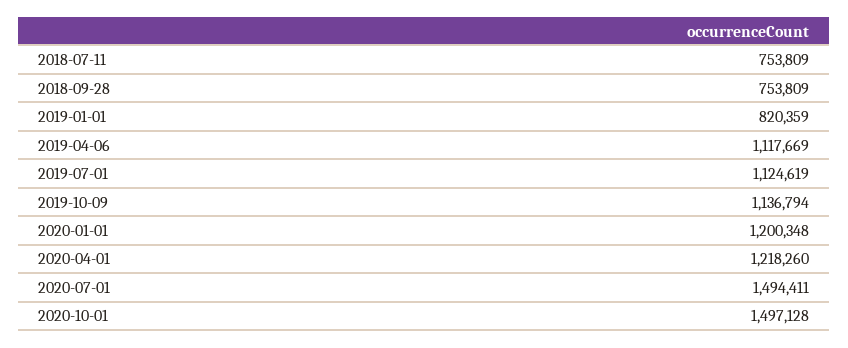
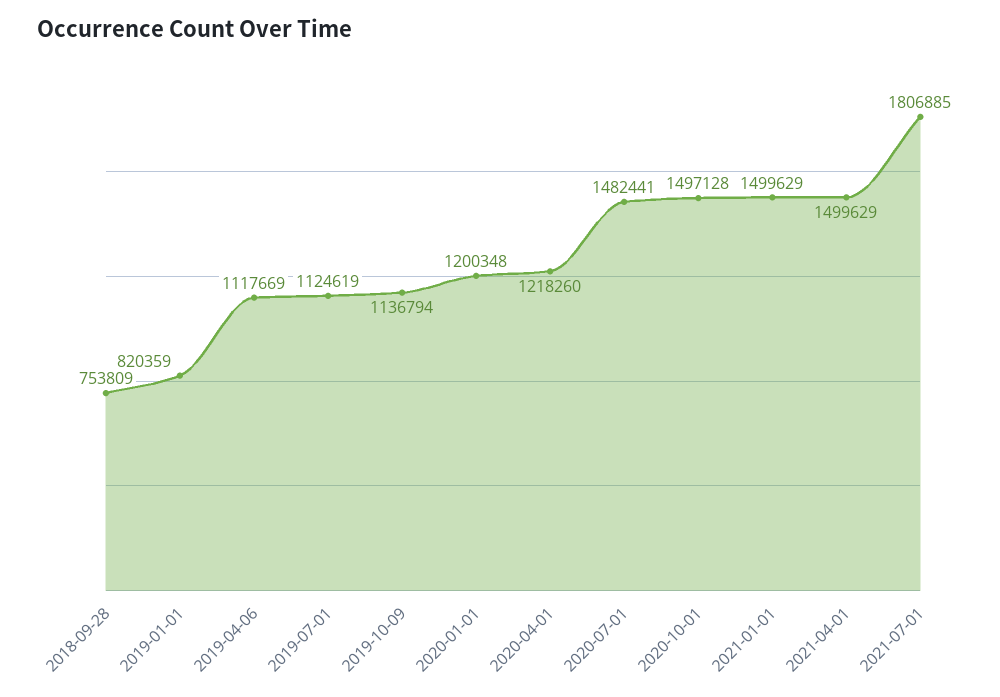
2018-07-11: 753809 -> none
2020-07-01: 1494411 -> 1482441
2021-01-01: none -> 1499629
2021-04-01: none -> 1499629
2021-07-01: none -> 1806885

